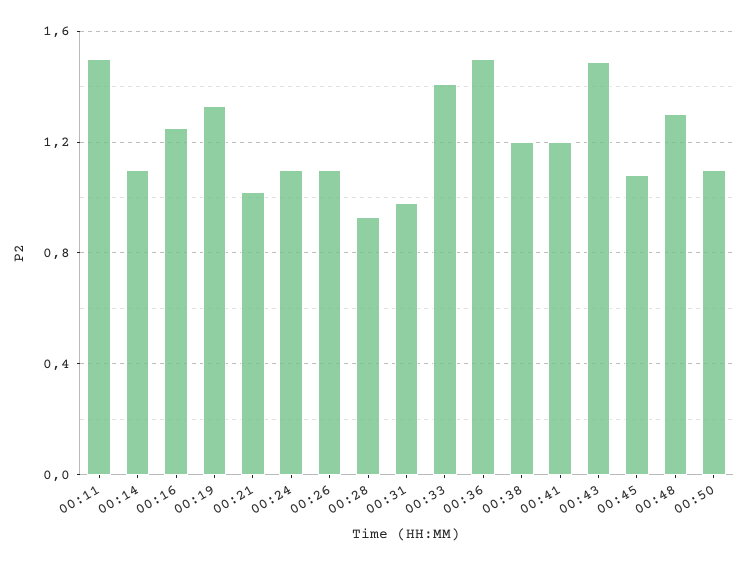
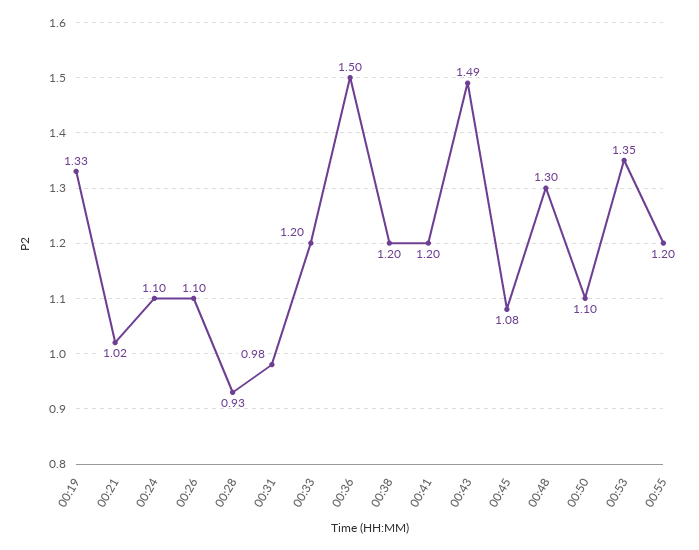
00:11: 1.5 -> none
00:14: 1.1 -> none
00:16: 1.25 -> none
00:33: 1.4 -> 1.2
00:53: none -> 1.35
00:55: none -> 1.2

